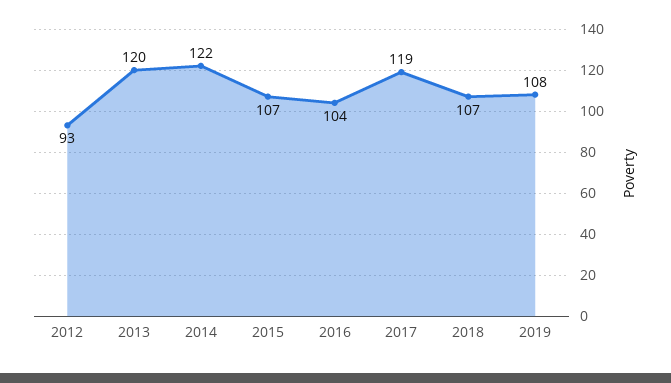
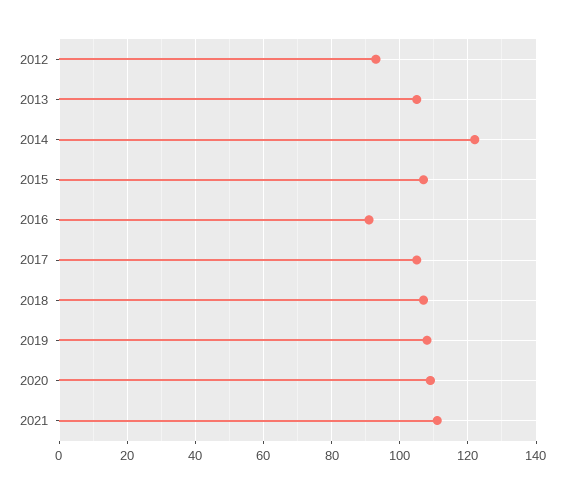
2013: 120 -> 105
2016: 104 -> 90
2017: 119 -> 105
2020: none -> 110
2021: none -> 110

